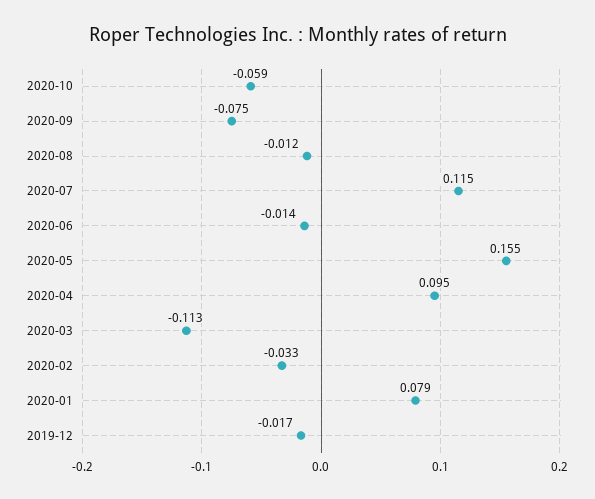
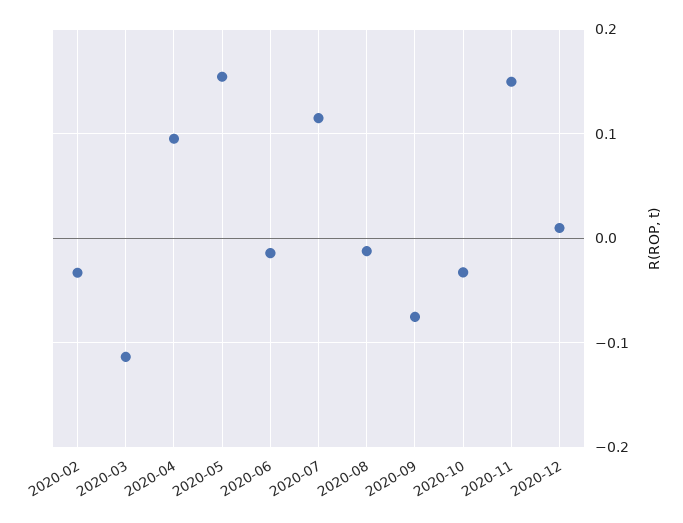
2020-10: -0.059 -> -0.03
2020-01: 0.079 -> none
2019-12: -0.017 -> none
2020-11: none -> 0.15
2020-12: none -> 0.01

